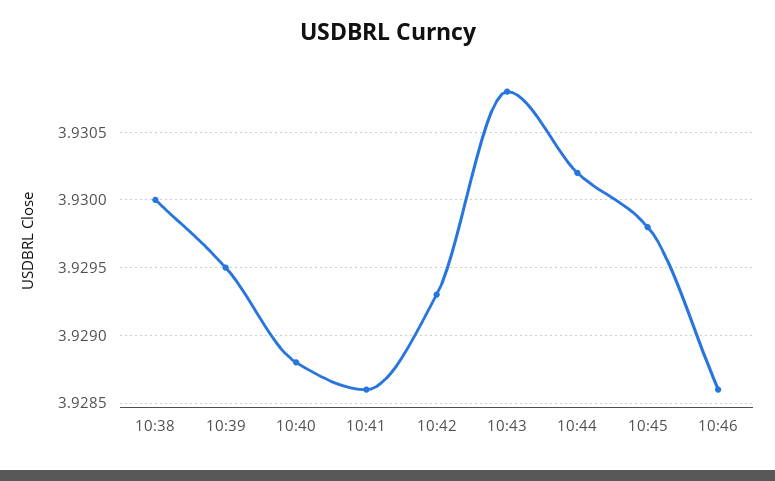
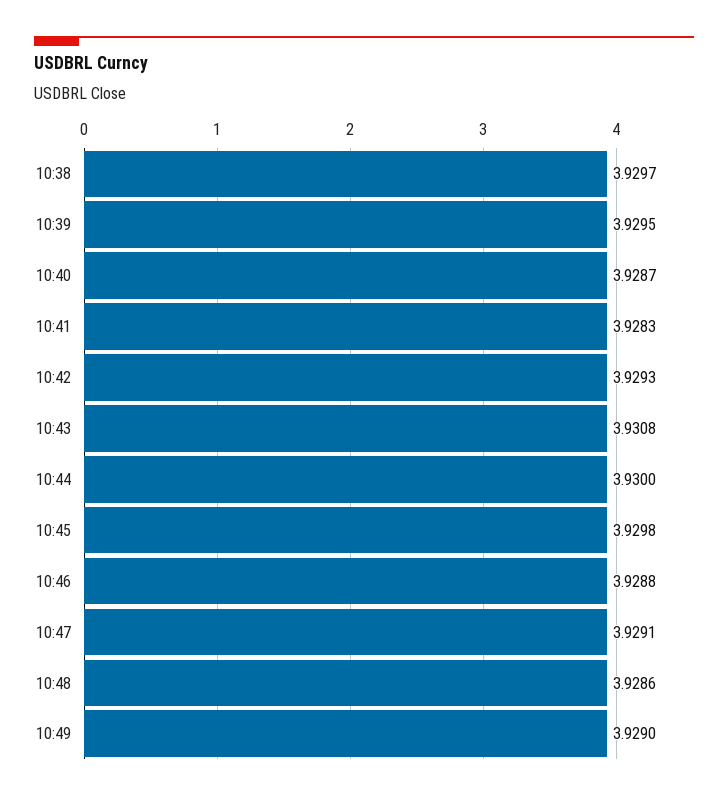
10:38: 3.93 -> 3.9297
10:40: 3.9288 -> 3.9287
10:41: 3.9286 -> 3.9283
10:44: 3.9302 -> 3.93
10:46: 3.9286 -> 3.9288
10:47: none -> 3.9291
10:48: none -> 3.9286
10:49: none -> 3.929

